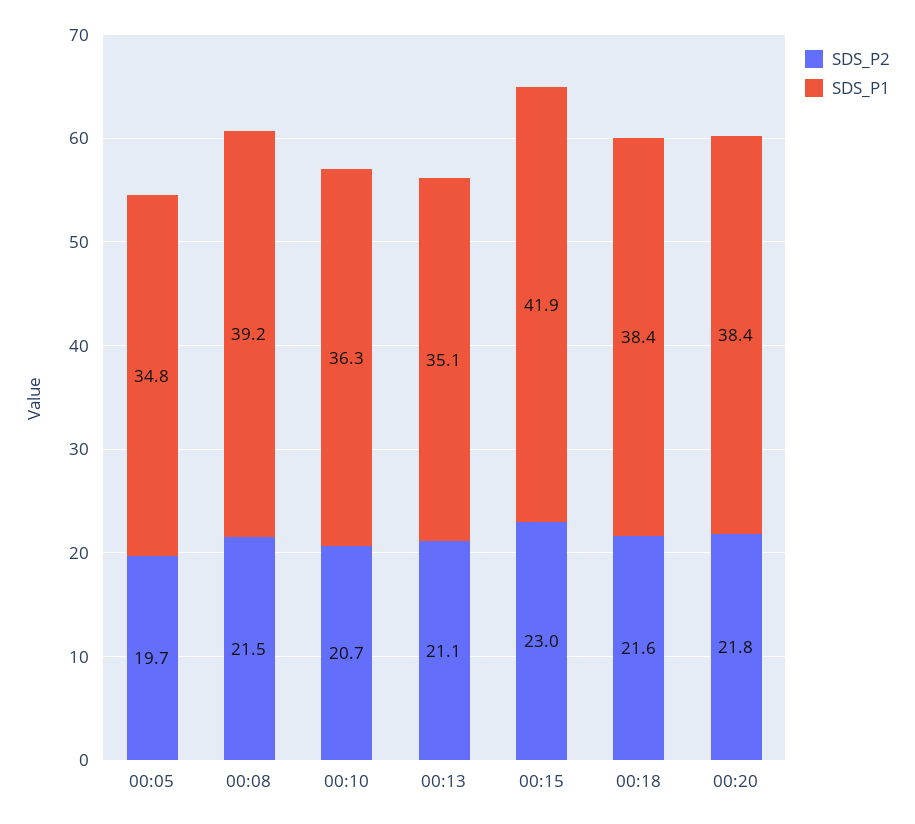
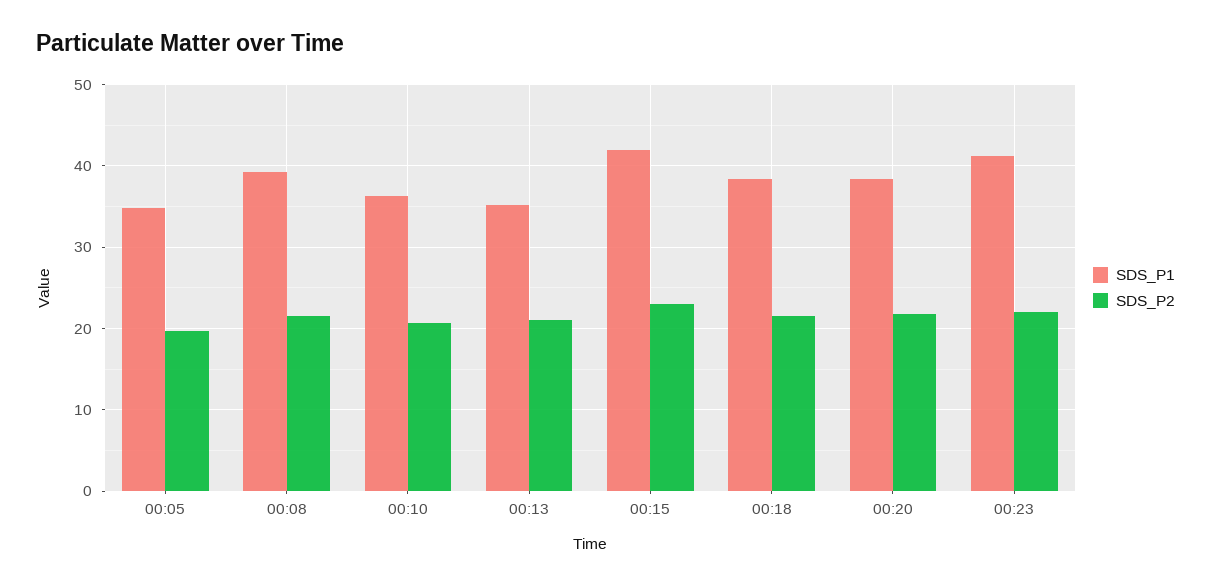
SDS_P1, 00:23: none -> 41
SDS_P2, 00:23: none -> 22

